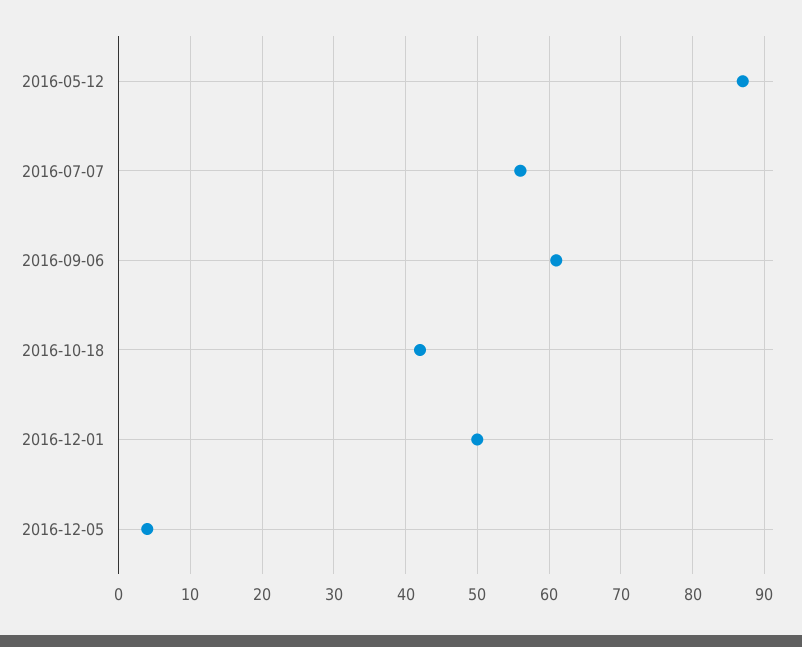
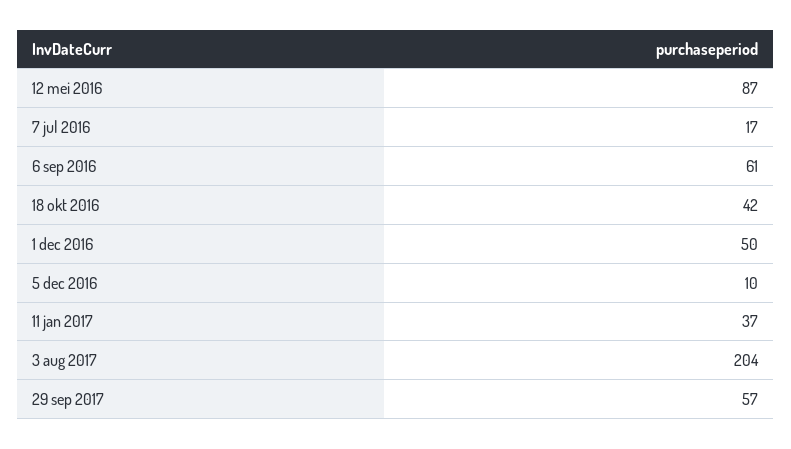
2016-07-07: 56 -> 17
2016-12-05: 4 -> 10
11 jan 2017: none -> 37
3 aug 2017: none -> 204
29 sep 2017: none -> 57

